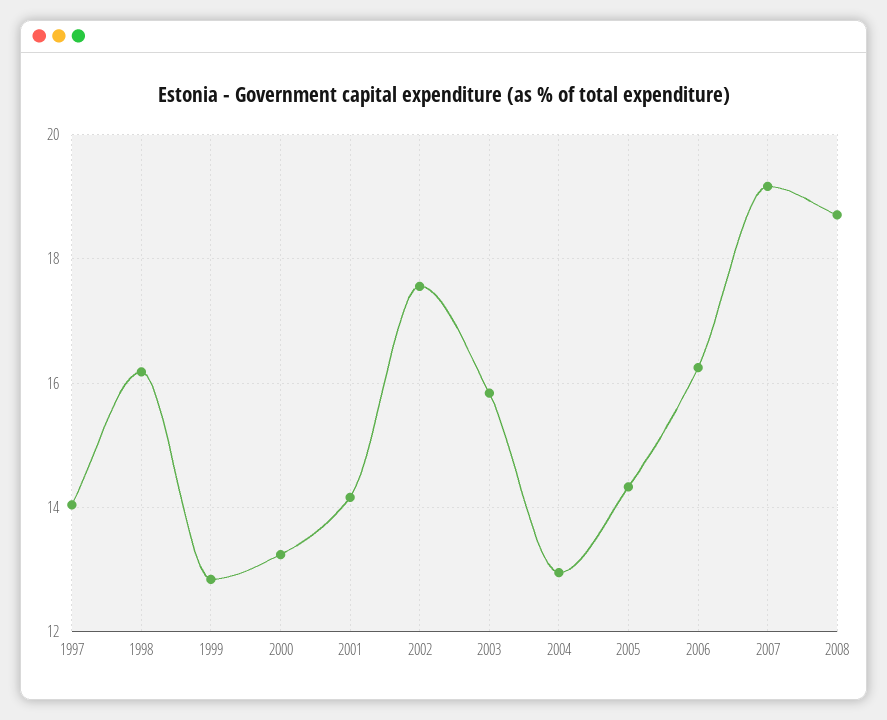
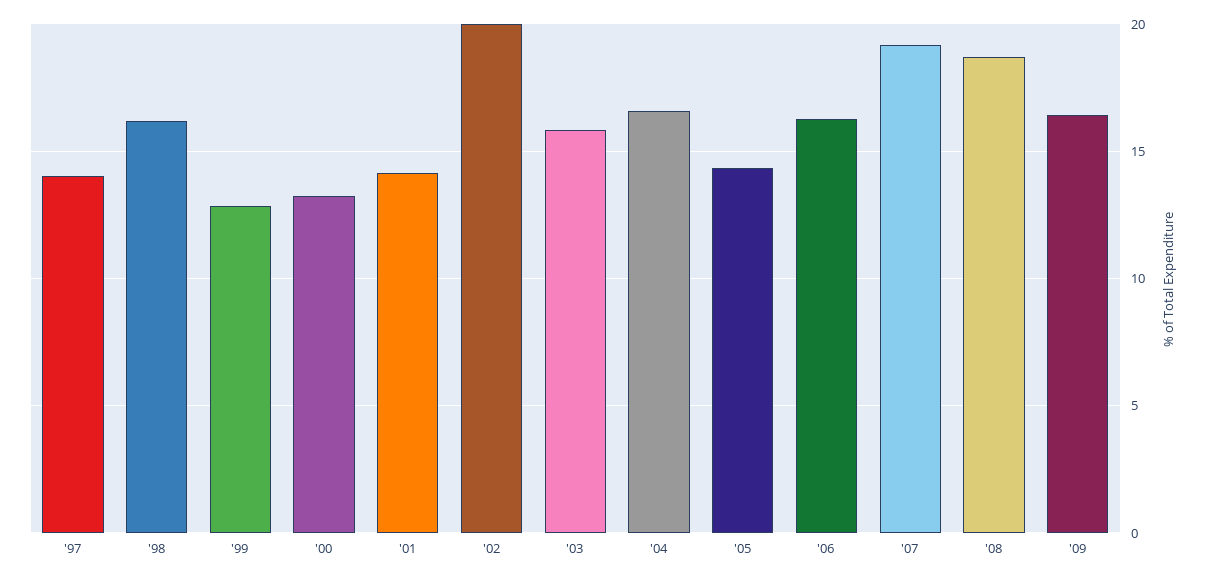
2002: 17.6 -> 20
2004: 13 -> 16.5
'09: none -> 16.5

